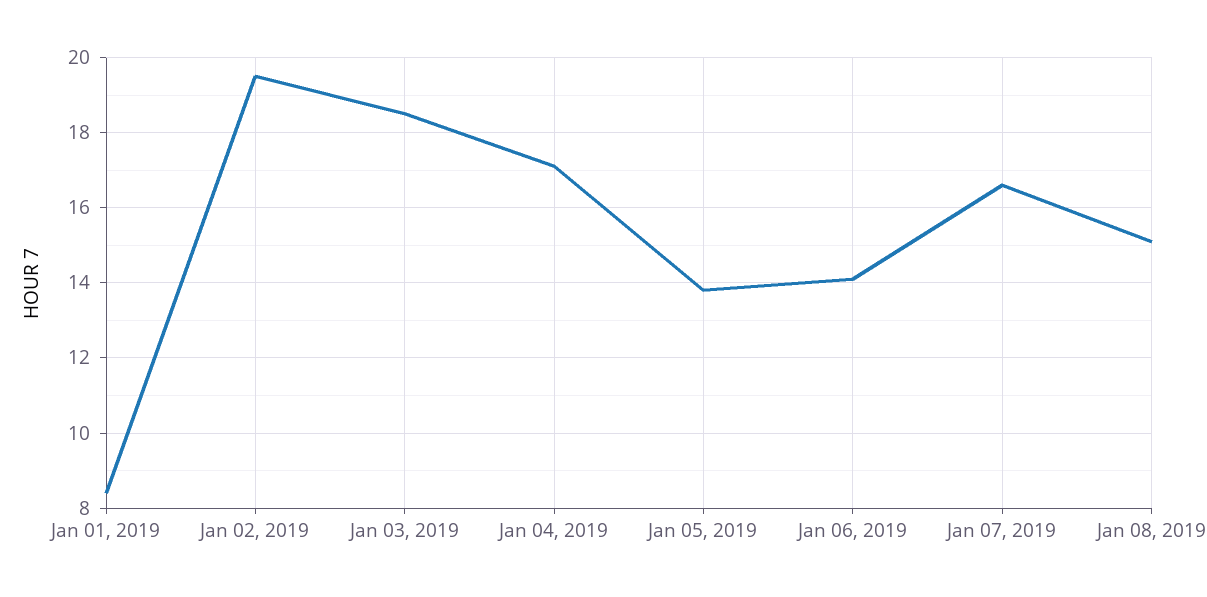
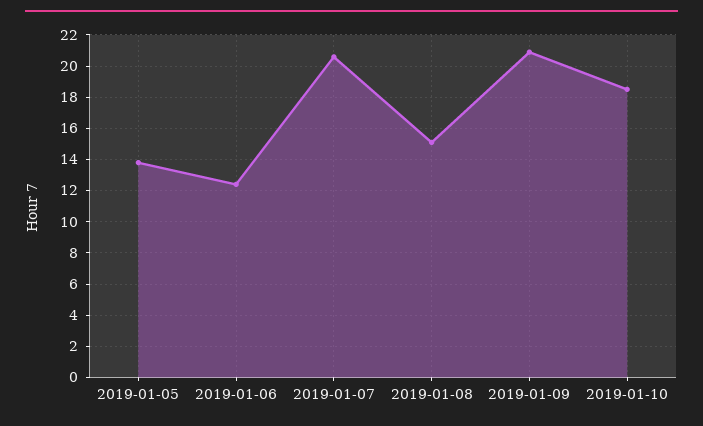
Jan 01, 2019: 8.5 -> none
Jan 02, 2019: 19.5 -> none
Jan 03, 2019: 18.5 -> none
Jan 04, 2019: 17 -> none
Jan 06, 2019: 14 -> 12.5
Jan 07, 2019: 16.5 -> 20.5
2019-01-09: none -> 21
2019-01-10: none -> 18.5

